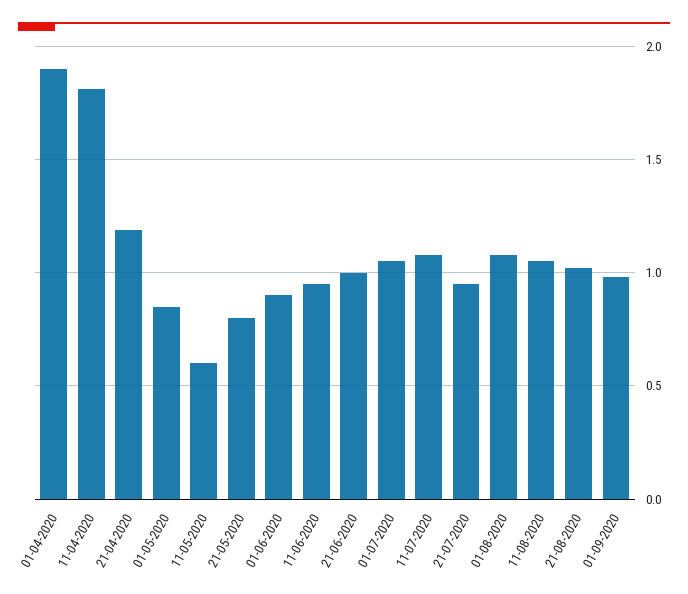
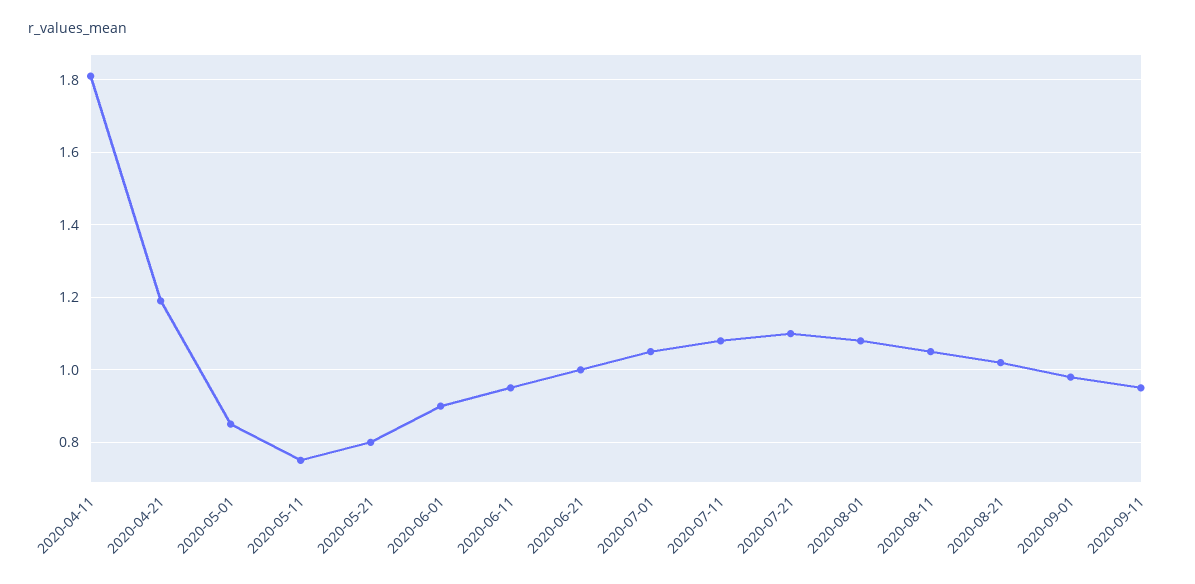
01-04-2020: 1.9 -> none
11-05-2020: 0.6 -> 0.75
21-07-2020: 0.95 -> 1.1
2020-09-11: none -> 0.95

